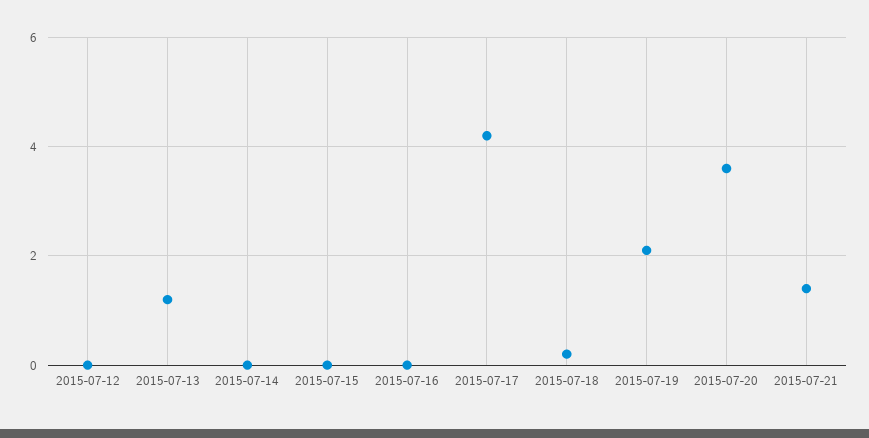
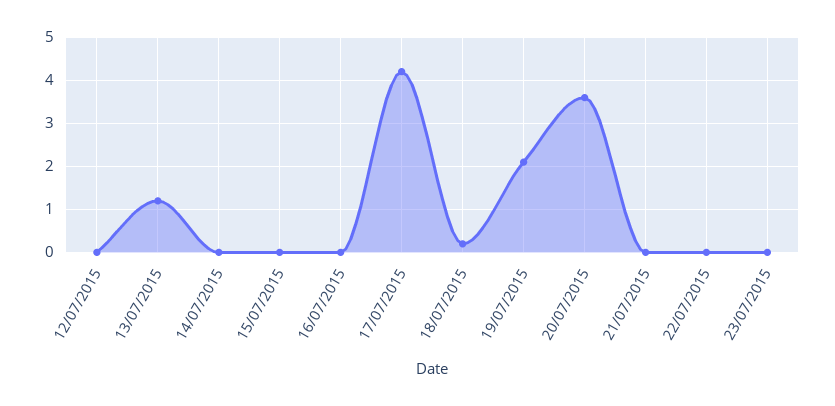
2015-07-21: 1.5 -> 0
22/07/2015: none -> 0
23/07/2015: none -> 0

